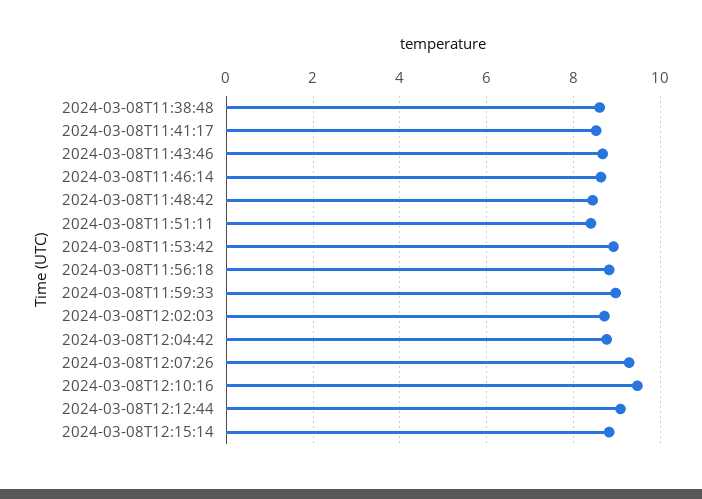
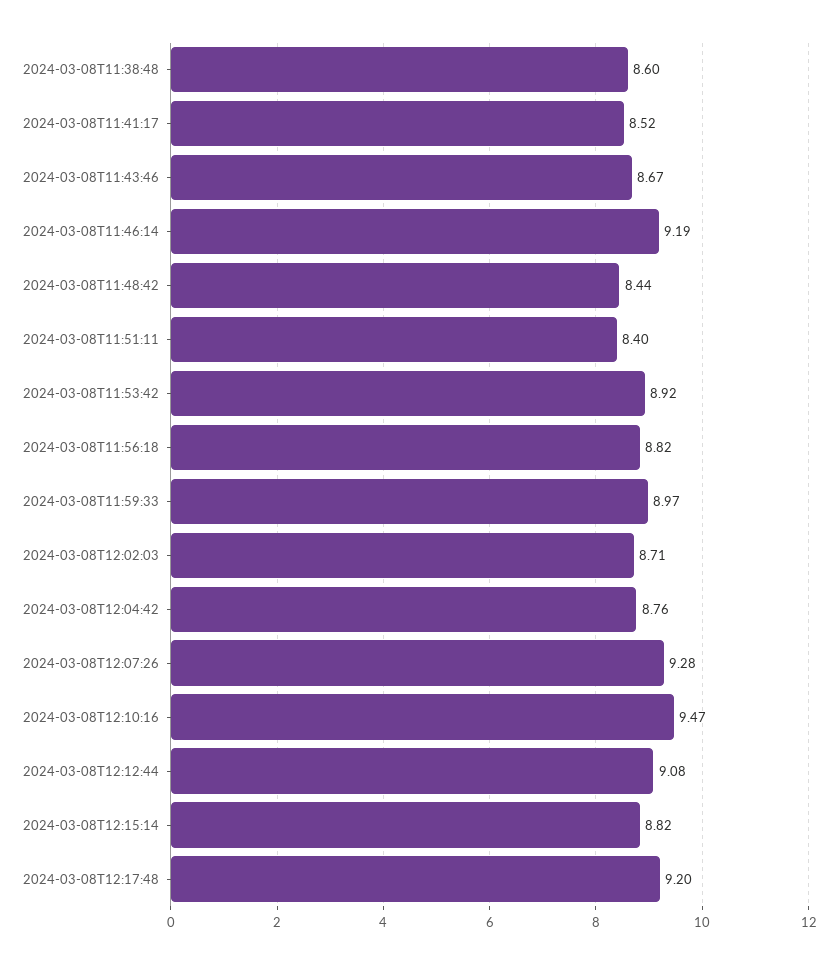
2024-03-08T11:46:14: 8.6 -> 9.19
2024-03-08T12:17:48: none -> 9.2

